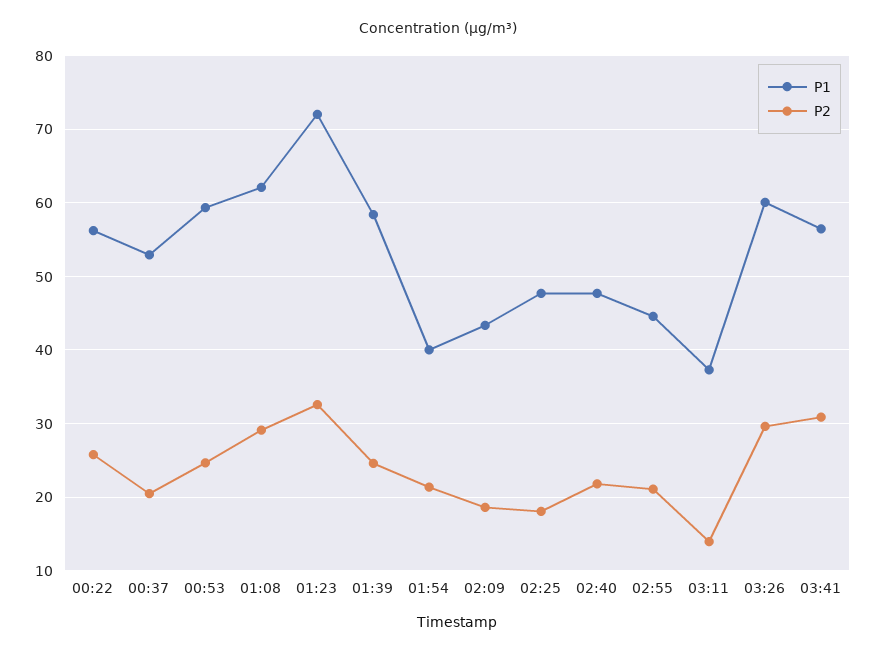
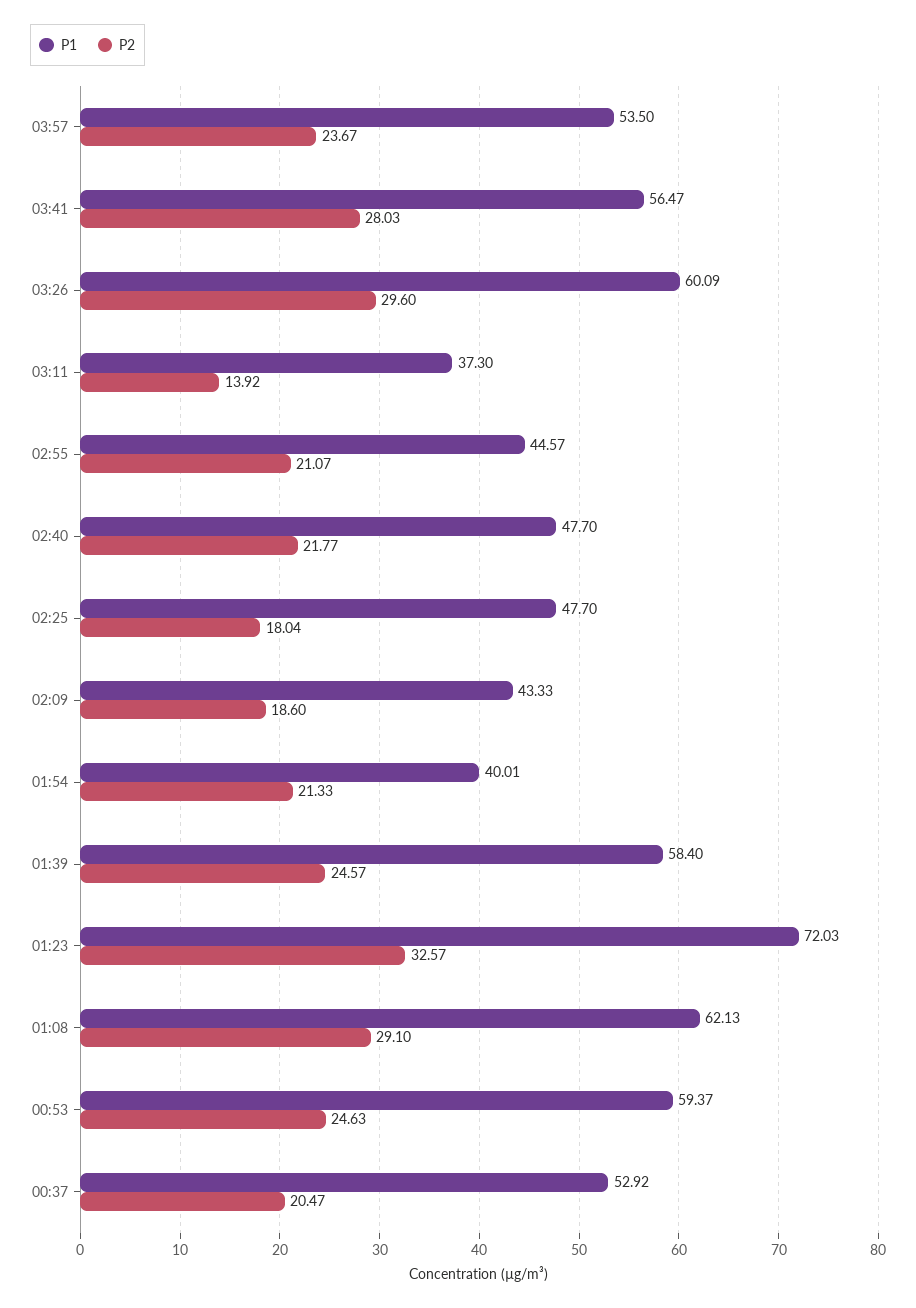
P1, 00:22: 56 -> none
P2, 00:22: 26 -> none
P2, 03:41: 31 -> 28.03
P1, 03:57: none -> 53.5
P2, 03:57: none -> 23.67

